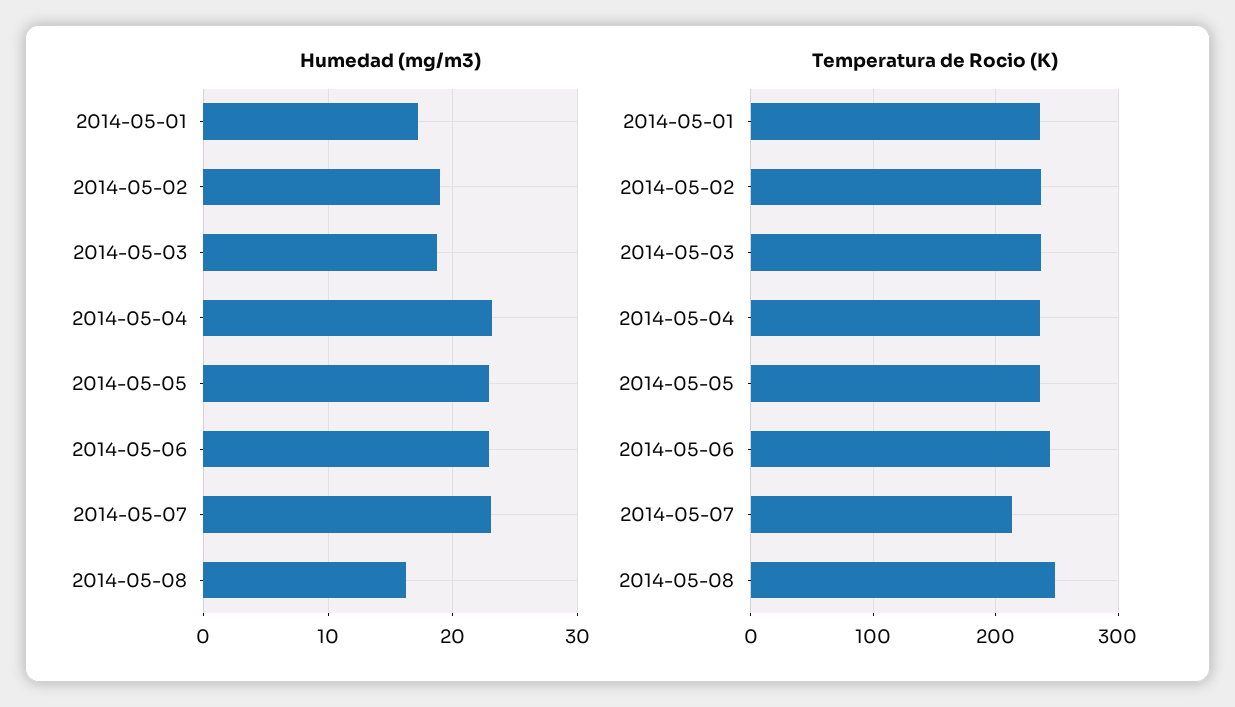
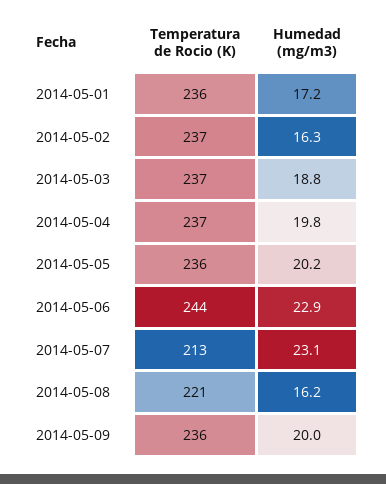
Humedad (mg/m3), 2014-05-02: 19 -> 16.3
Humedad (mg/m3), 2014-05-04: 23 -> 19.8
Humedad (mg/m3), 2014-05-05: 23 -> 20.2
Temperatura de Rocio (K), 2014-05-08: 250 -> 221
Temperatura de Rocio (K), 2014-05-09: none -> 236
Humedad (mg/m3), 2014-05-09: none -> 20

